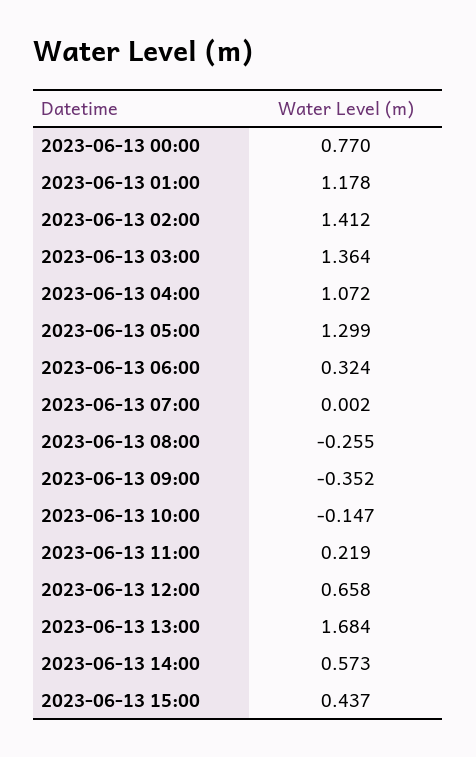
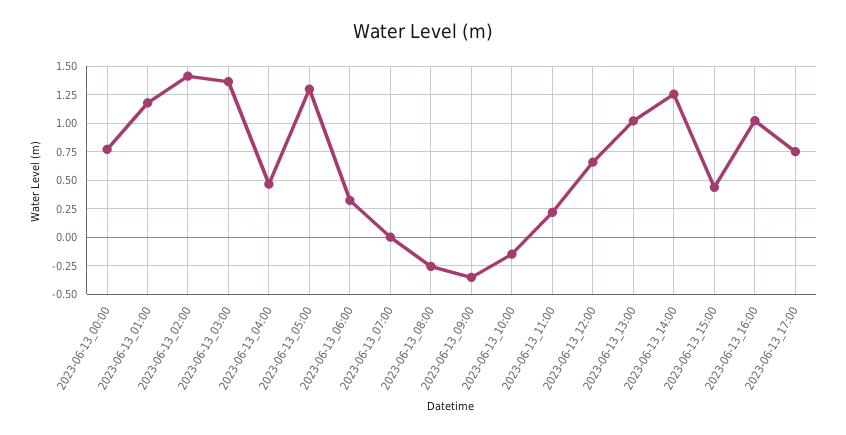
2023-06-13 04:00: 1.072 -> 0.5
2023-06-13 13:00: 1.684 -> 1
2023-06-13 14:00: 0.573 -> 1.25
2023-06-13_16:00: none -> 1
2023-06-13_17:00: none -> 0.75

